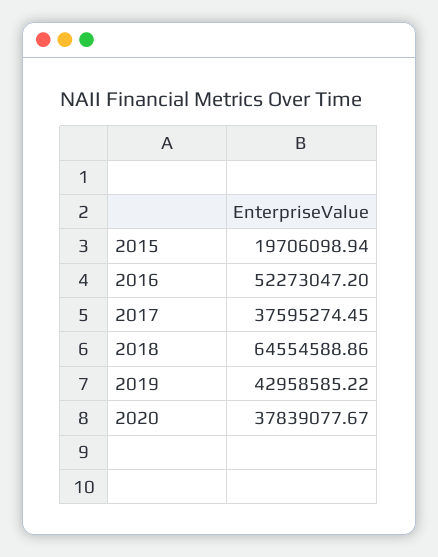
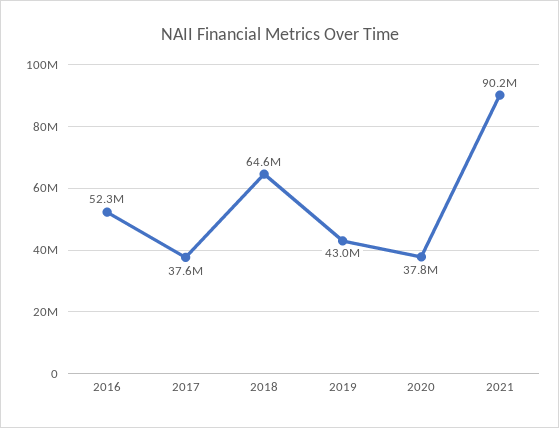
2015: 19706098.94 -> none
2021: none -> 90200000

